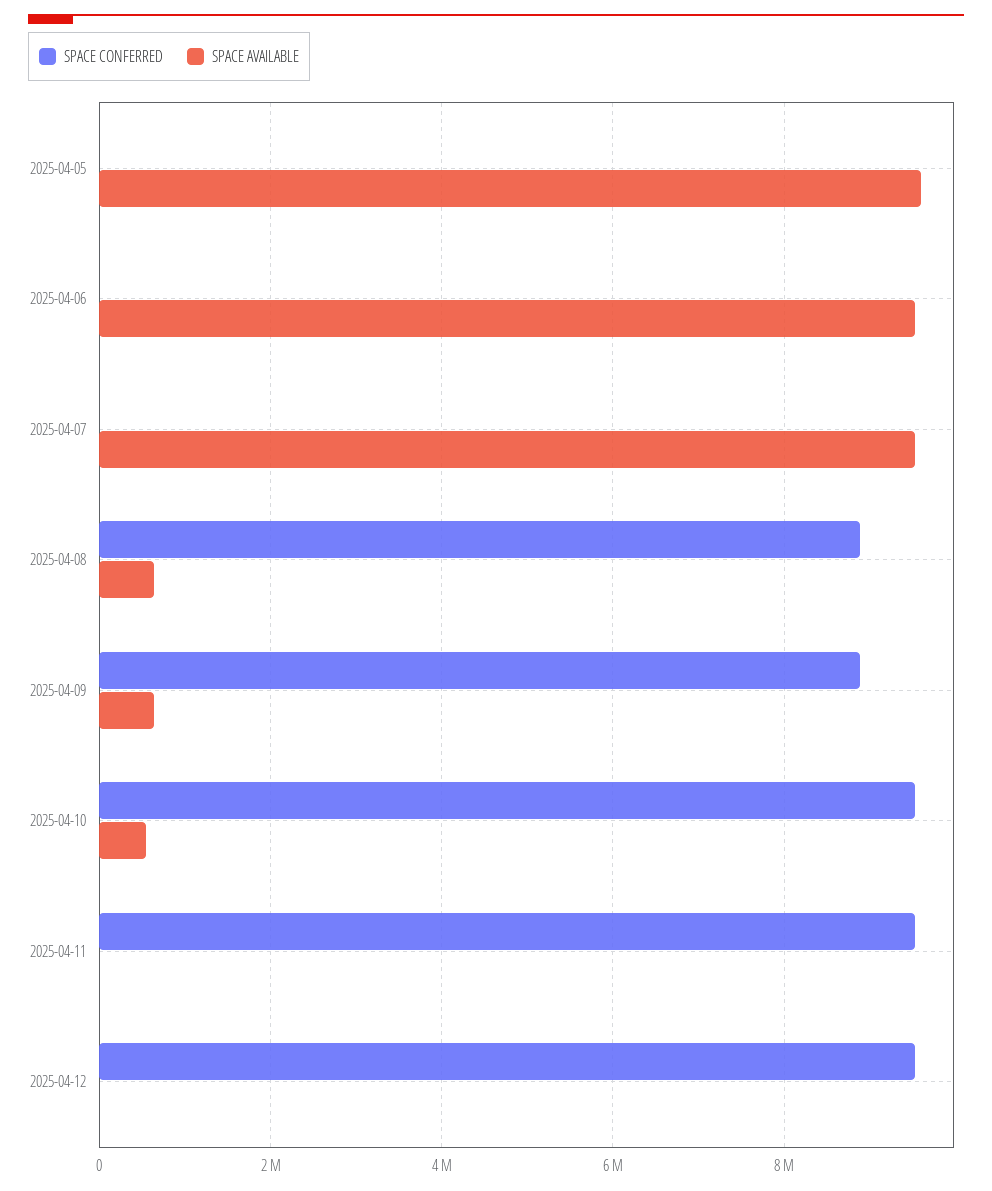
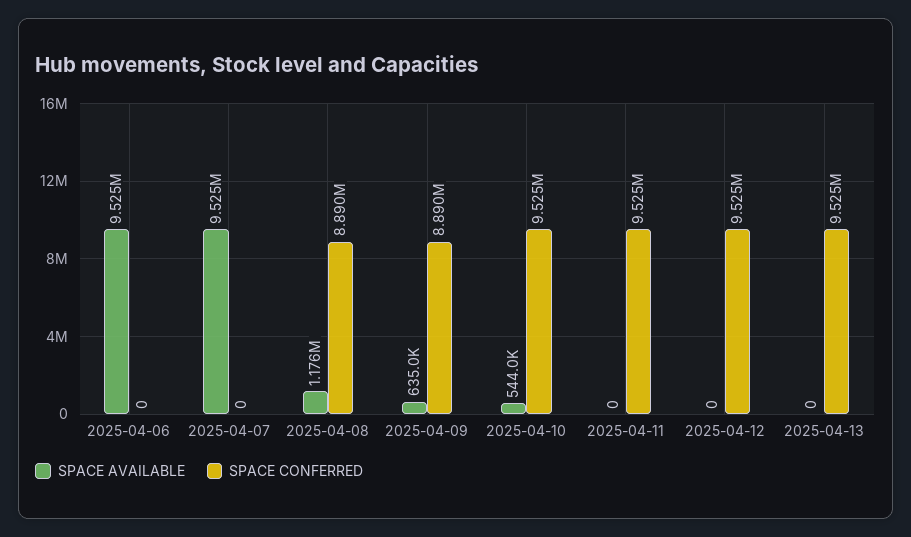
SPACE CONFERRED, 2025-04-05: 0 -> none
SPACE AVAILABLE, 2025-04-05: 9600000 -> none
SPACE AVAILABLE, 2025-04-08: 600000 -> 1176000
SPACE AVAILABLE, 2025-04-13: none -> 0
SPACE CONFERRED, 2025-04-13: none -> 9525000

